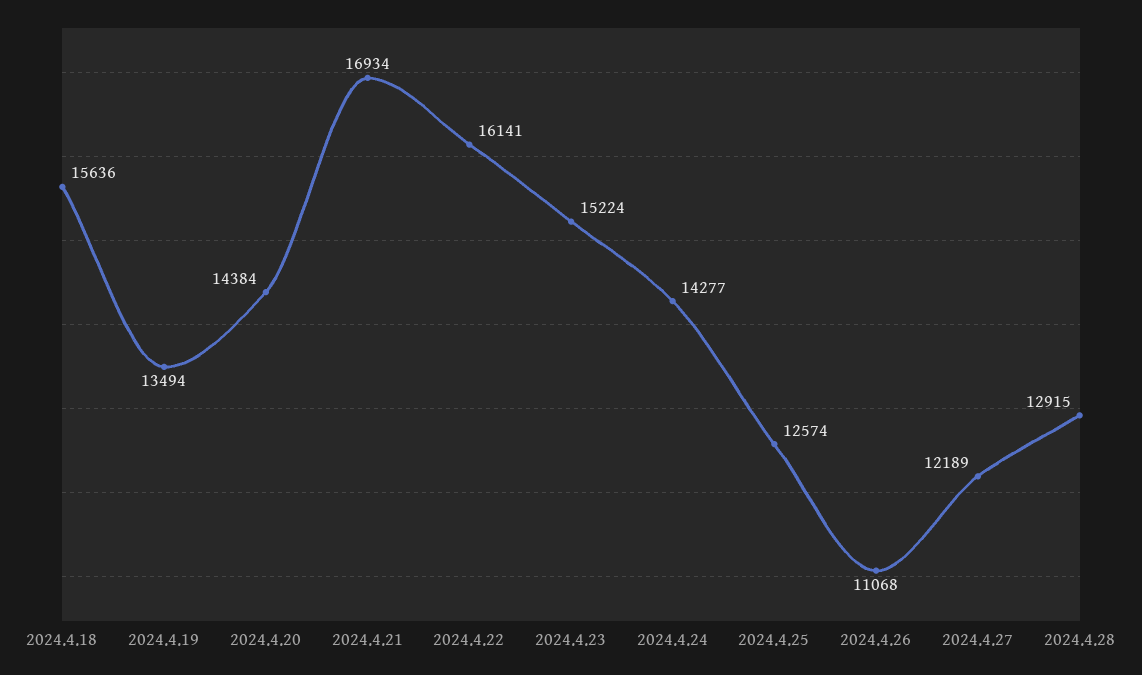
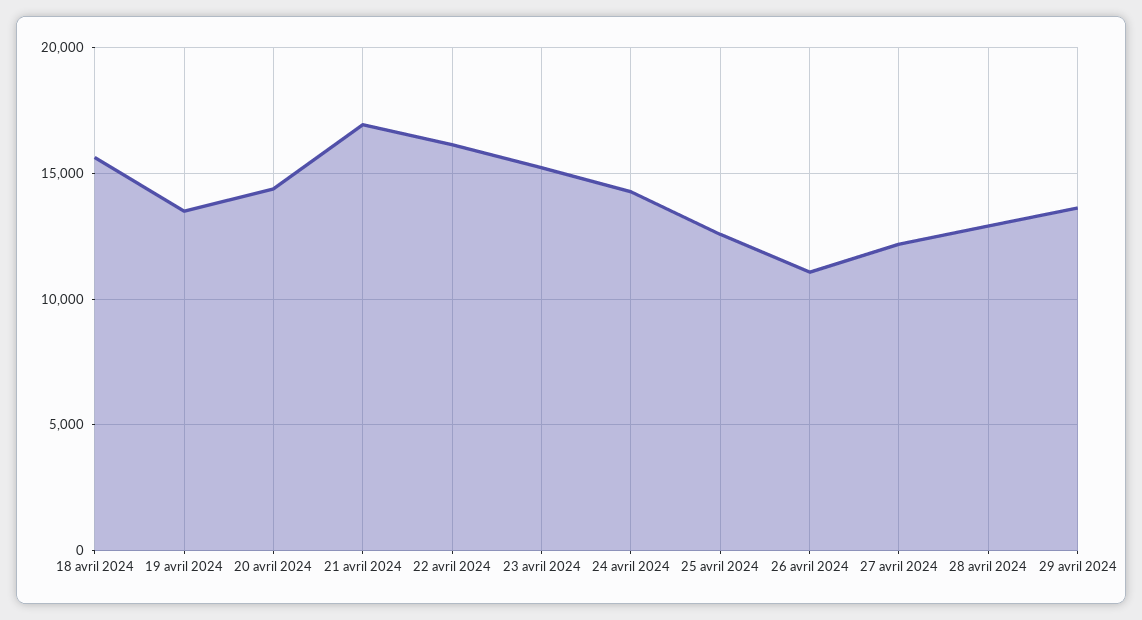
29 avril 2024: none -> 13500

